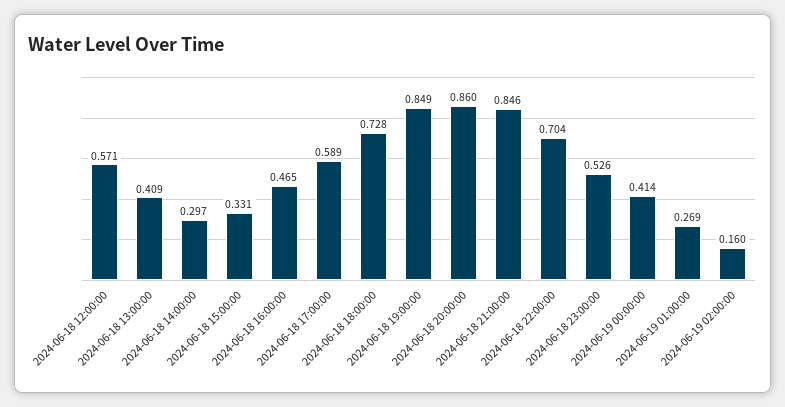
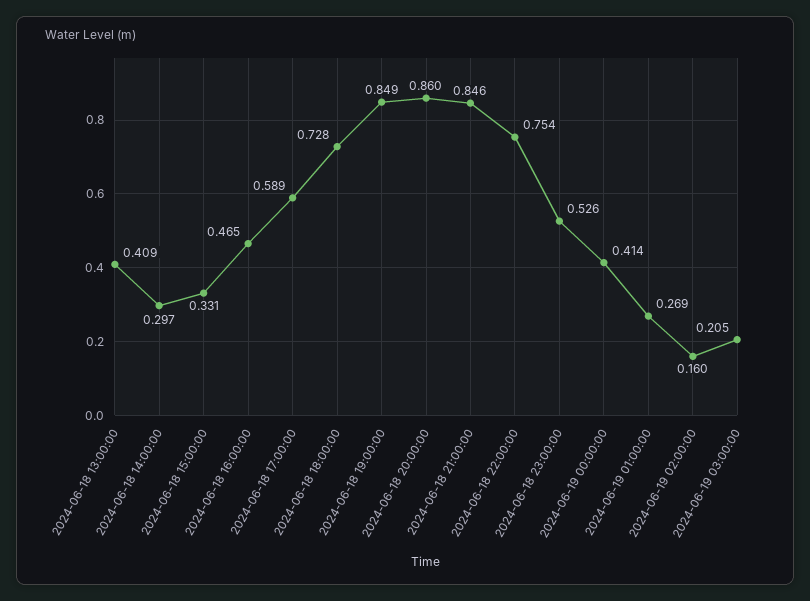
2024-06-18 12:00:00: 0.571 -> none
2024-06-18 22:00:00: 0.704 -> 0.754
2024-06-19 03:00:00: none -> 0.205

